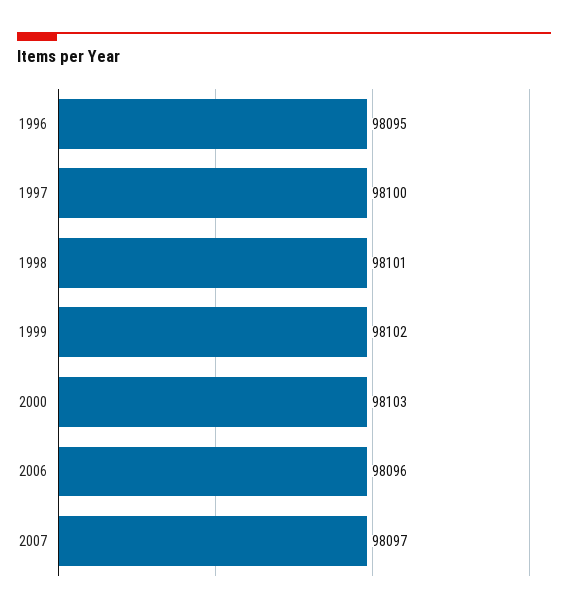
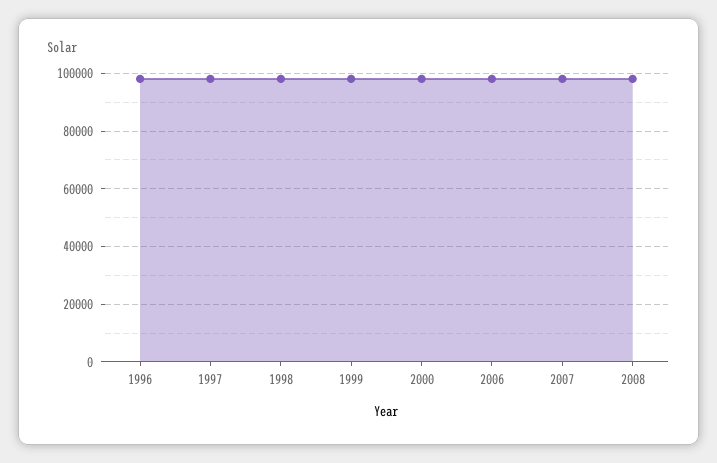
2008: none -> 97500

